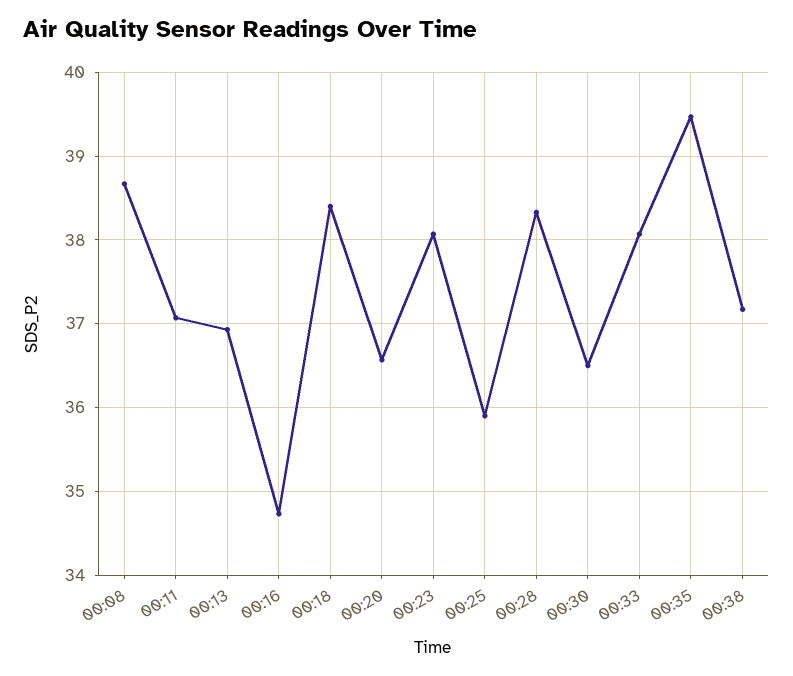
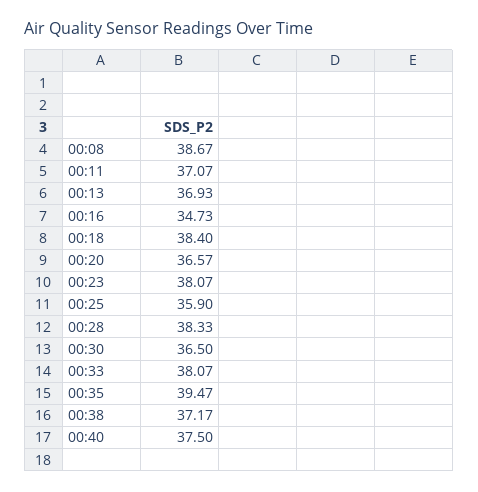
00:40: none -> 37.5

